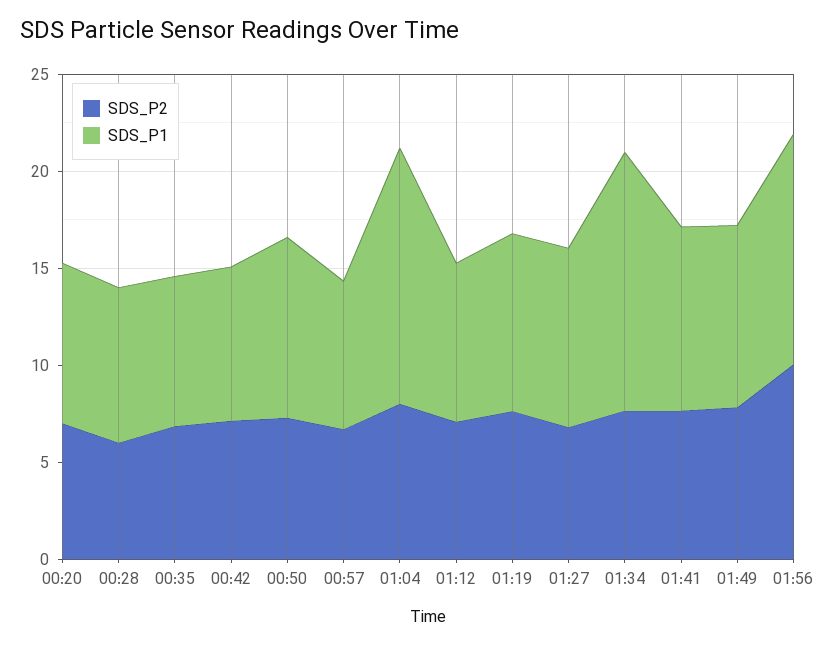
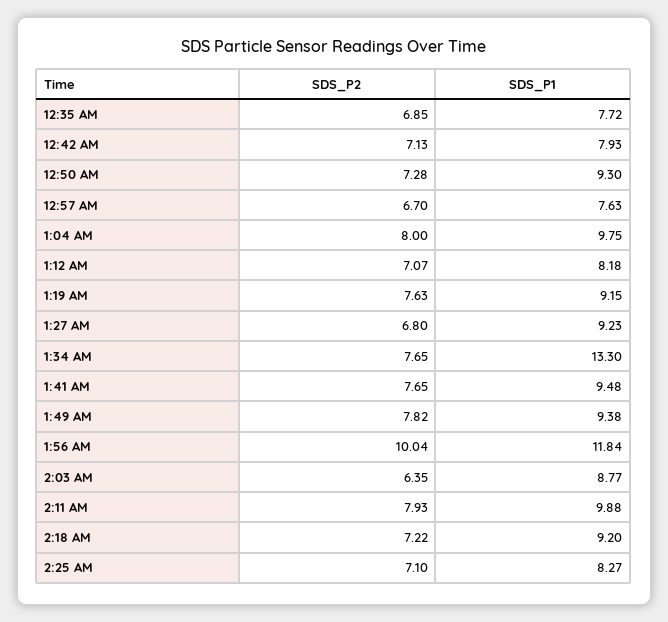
SDS_P2, 00:20: 7 -> none
SDS_P1, 00:20: 8 -> none
SDS_P2, 00:28: 6 -> none
SDS_P1, 00:28: 8 -> none
SDS_P1, 01:04: 13 -> 9.75
SDS_P2, 2:03 AM: none -> 6.35
SDS_P1, 2:03 AM: none -> 8.77
SDS_P2, 2:11 AM: none -> 7.93
SDS_P1, 2:11 AM: none -> 9.88
SDS_P2, 2:18 AM: none -> 7.22
SDS_P1, 2:18 AM: none -> 9.2
SDS_P2, 2:25 AM: none -> 7.1
SDS_P1, 2:25 AM: none -> 8.27

